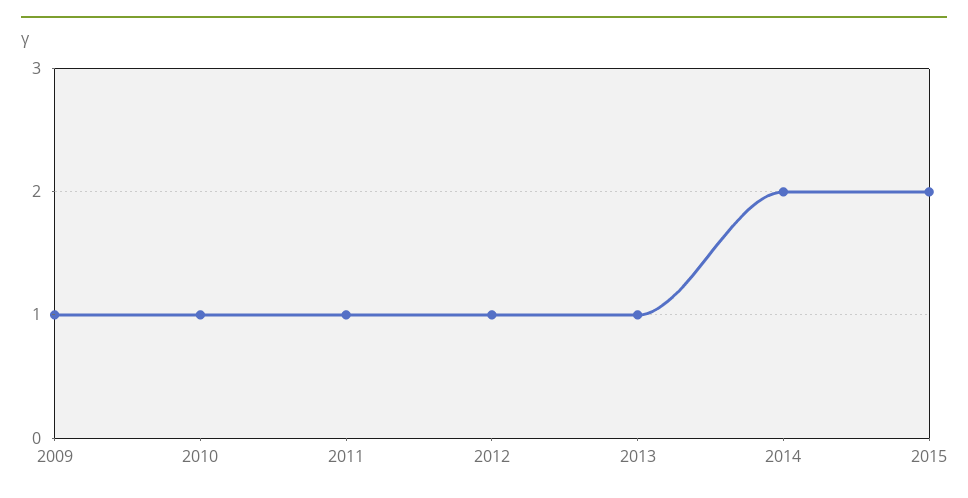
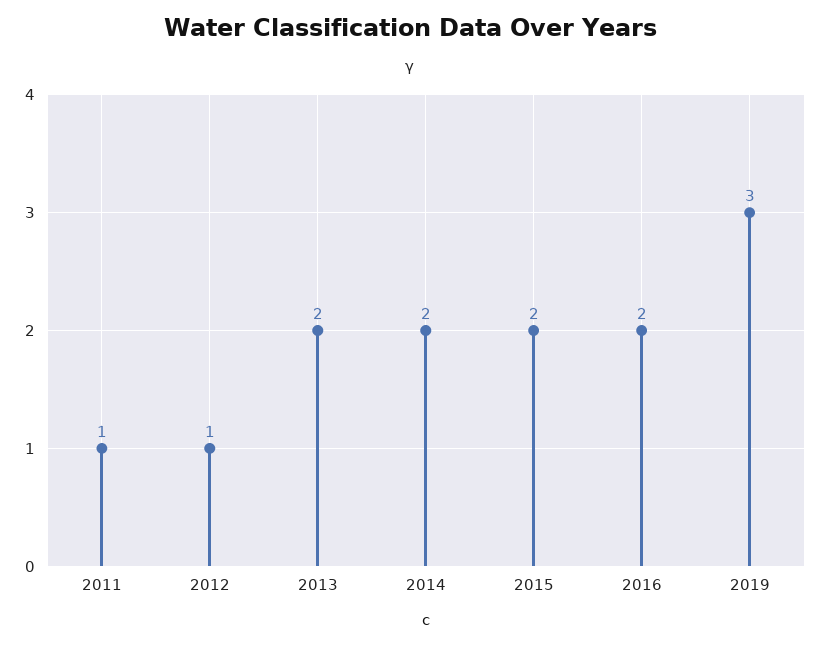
2009: 1 -> none
2010: 1 -> none
2013: 1 -> 2
2016: none -> 2
2019: none -> 3

